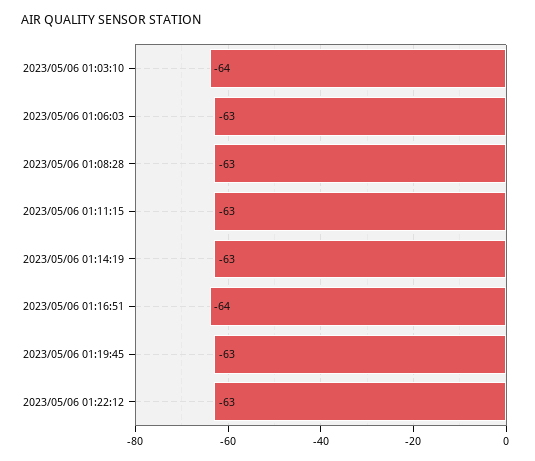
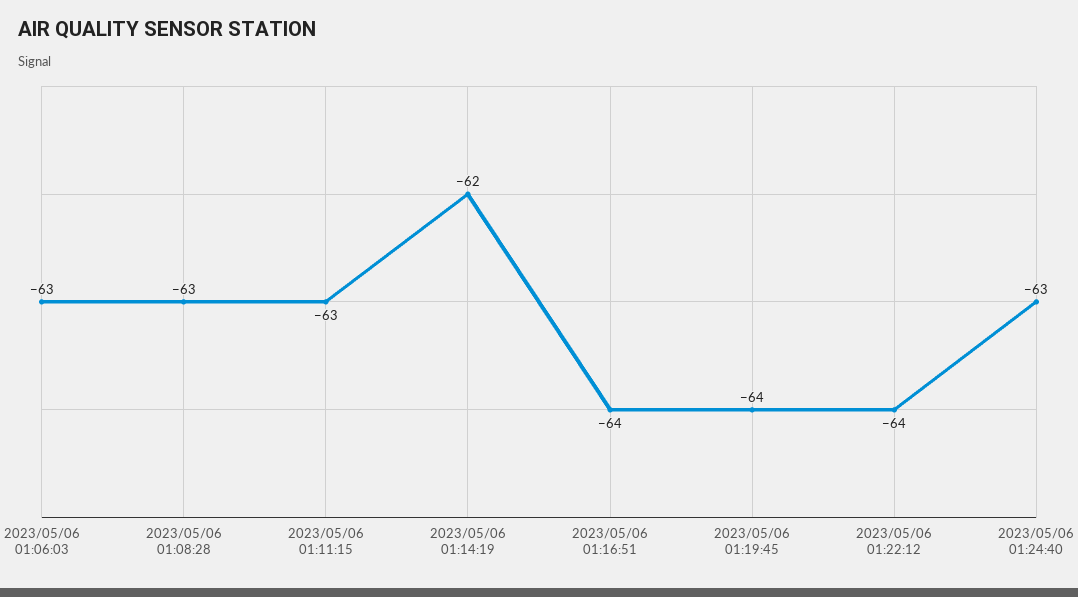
2023/05/06 01:03:10: -64 -> none
2023/05/06 01:14:19: -63 -> -62
2023/05/06 01:19:45: -63 -> -64
2023/05/06 01:22:12: -63 -> -64
2023/05/06 01:24:40: none -> -63

